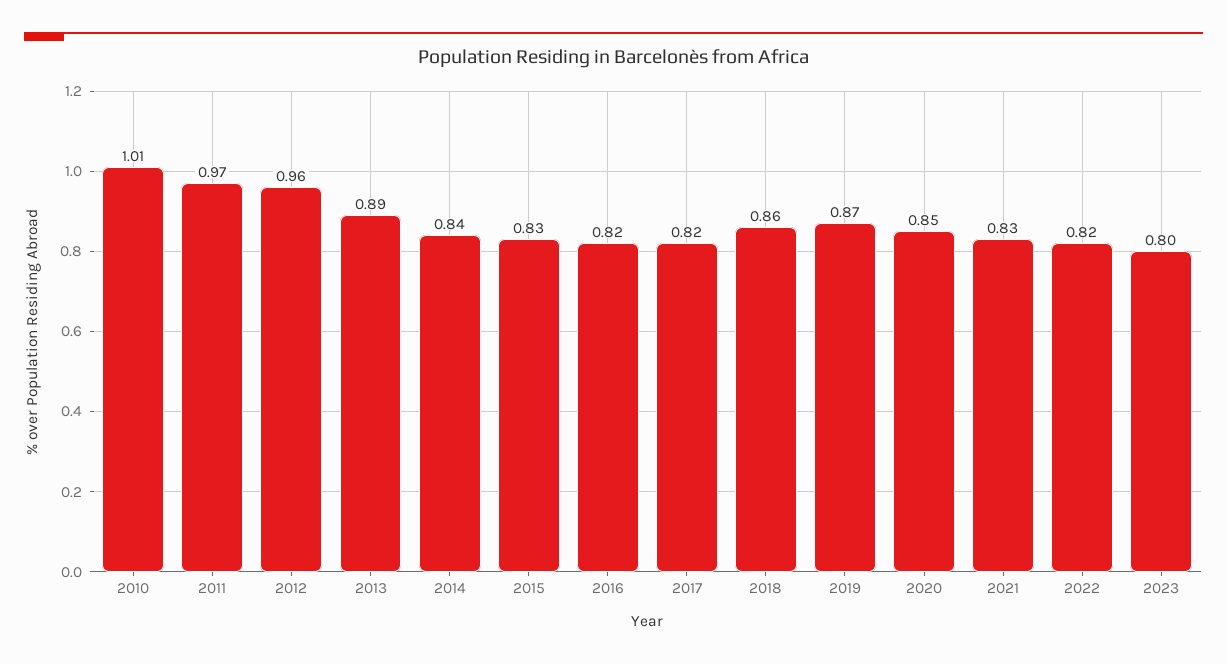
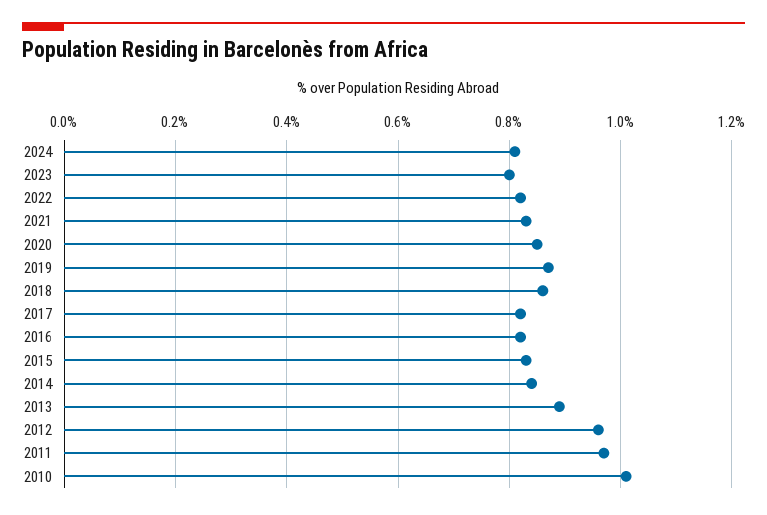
2024: none -> 0.8

